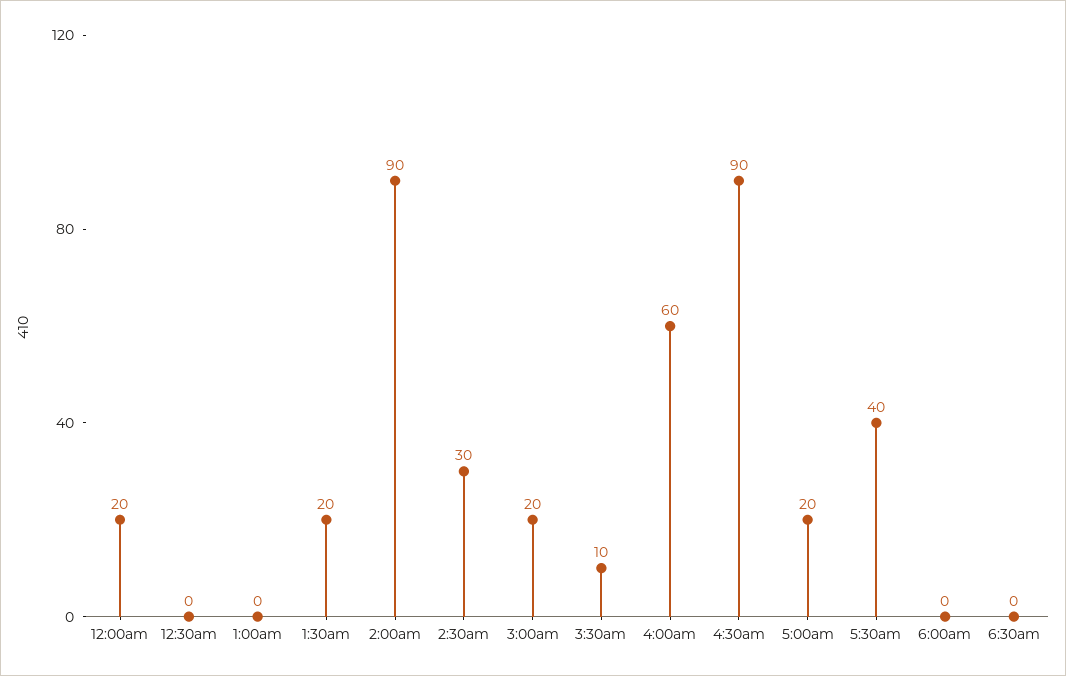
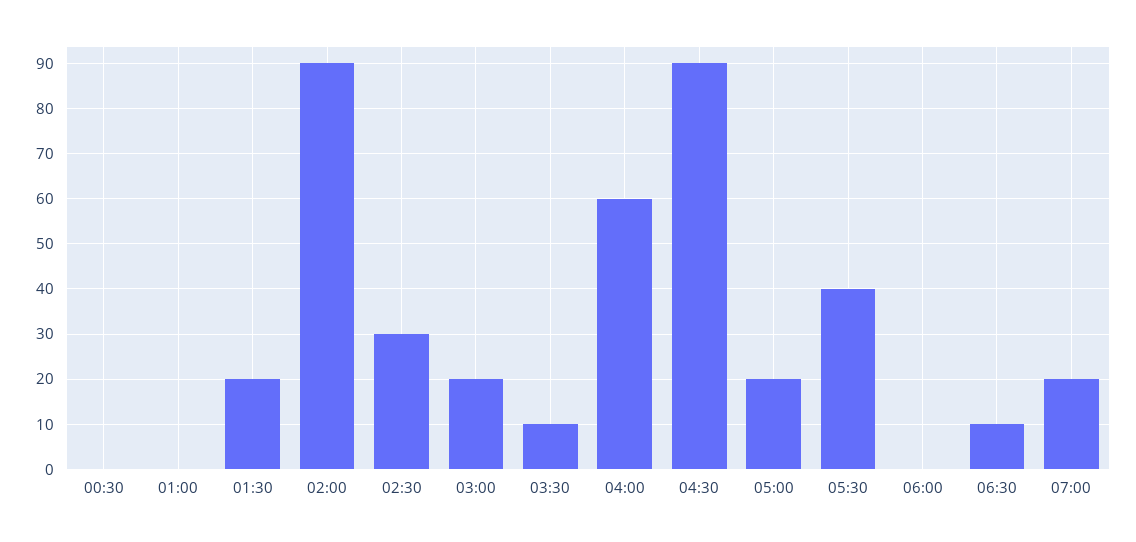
12:00am: 20 -> none
6:30am: 0 -> 10
07:00: none -> 20

